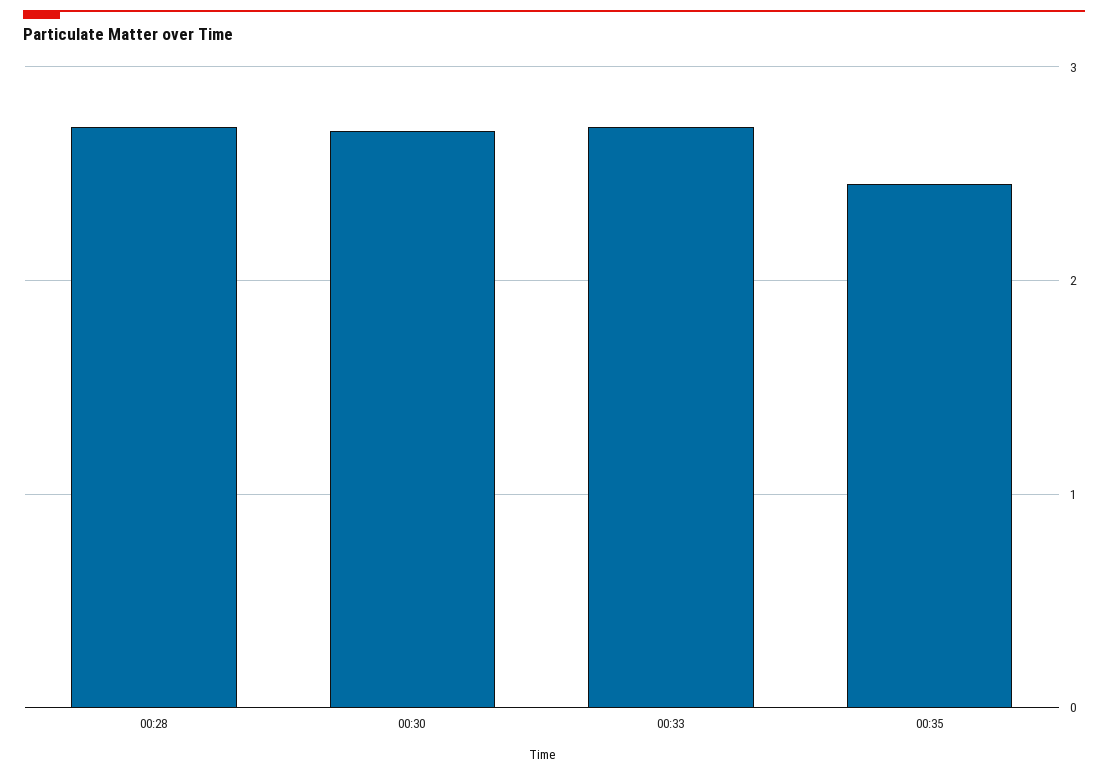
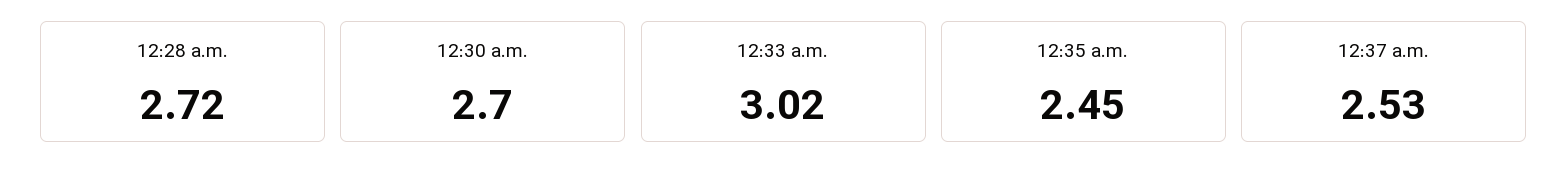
00:33: 2.7 -> 3.02
12:37 a.m.: none -> 2.53

